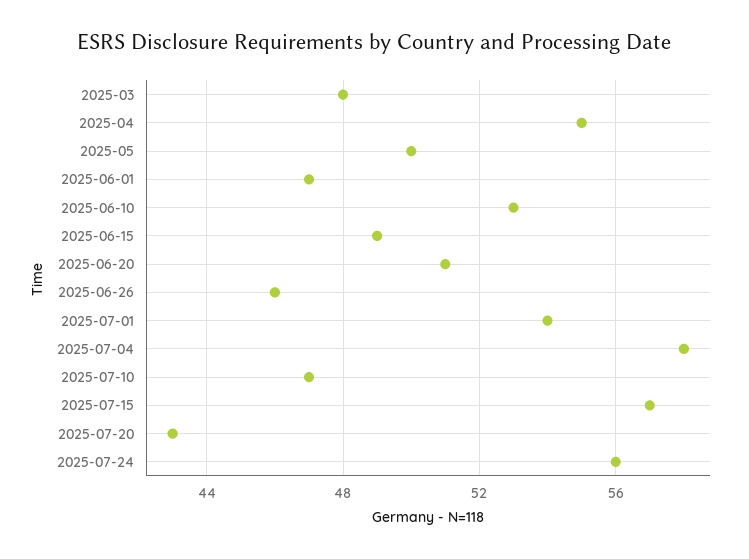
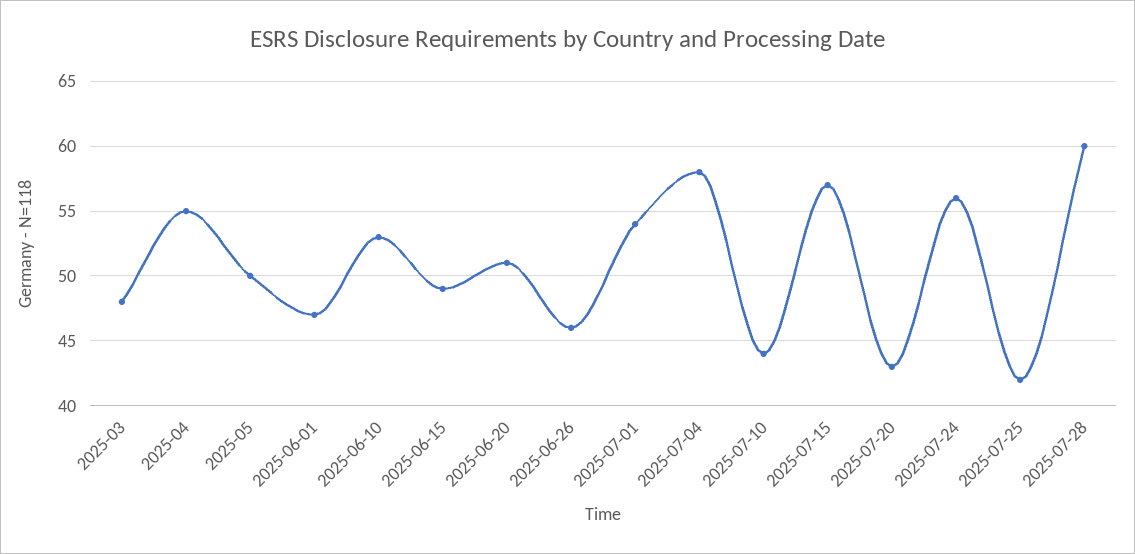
2025-07-10: 47 -> 44
2025-07-25: none -> 42
2025-07-28: none -> 60

